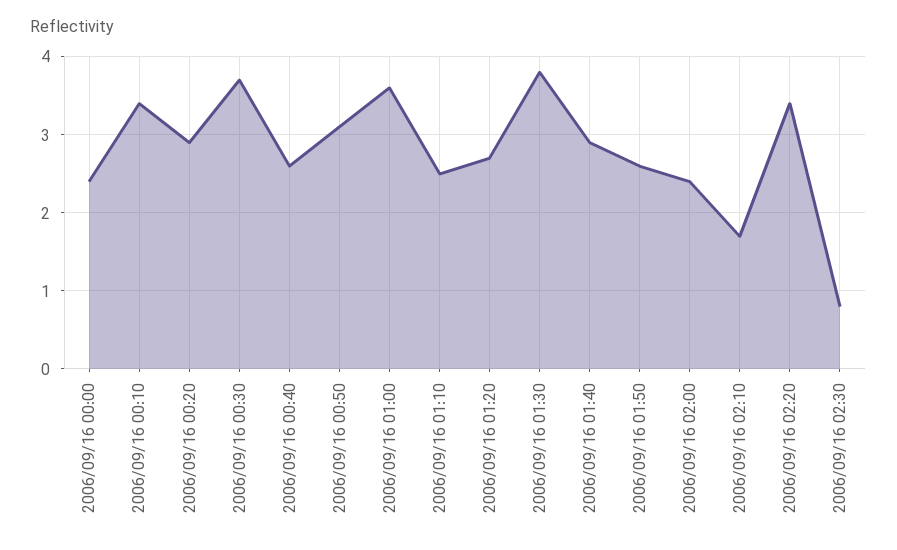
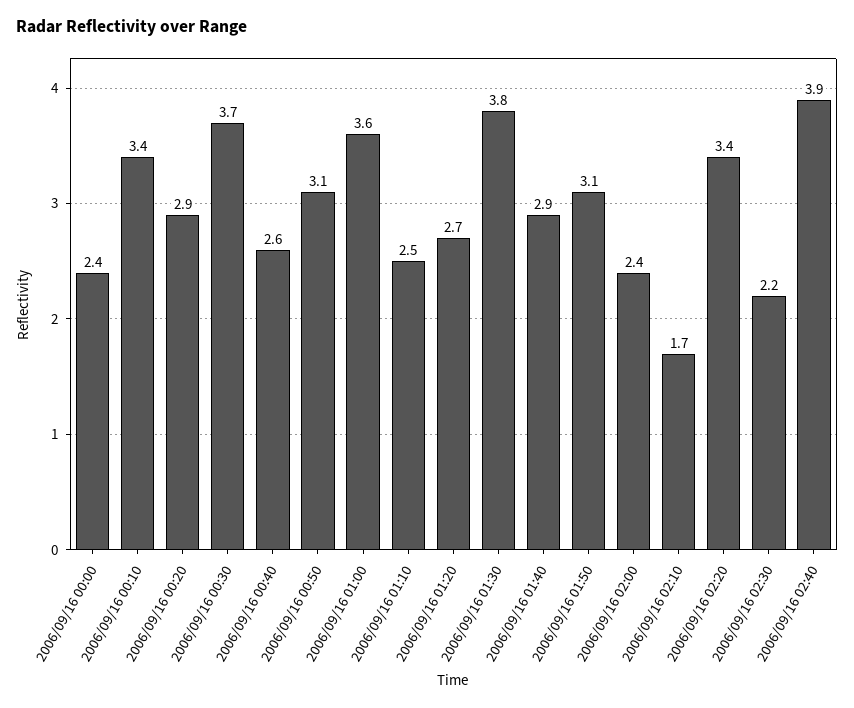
2006/09/16 01:50: 2.6 -> 3.1
2006/09/16 02:30: 0.8 -> 2.2
2006/09/16 02:40: none -> 3.9

